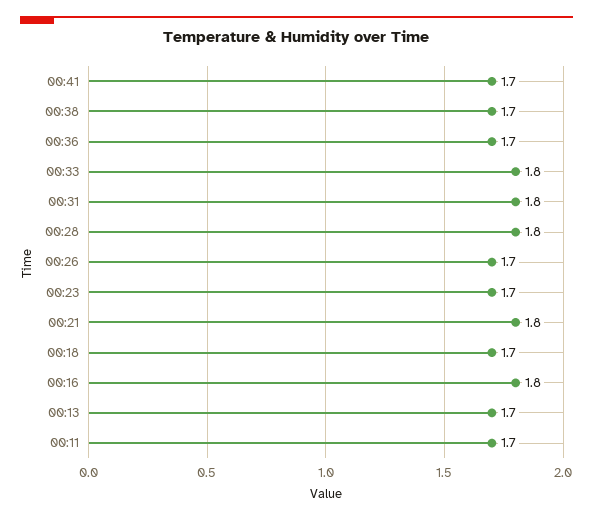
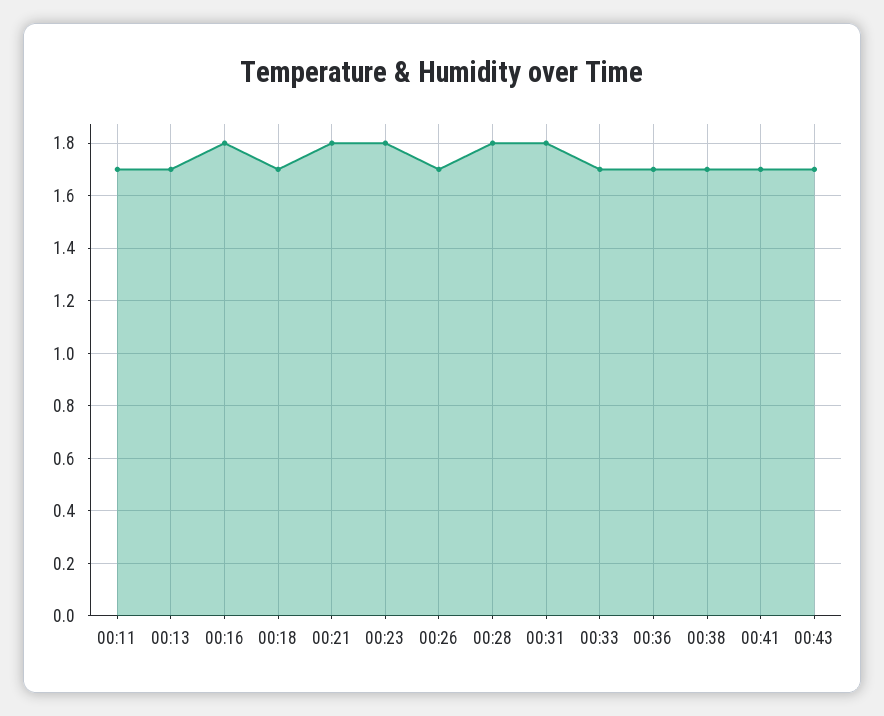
00:33: 1.8 -> 1.7
00:23: 1.7 -> 1.8
00:43: none -> 1.7

